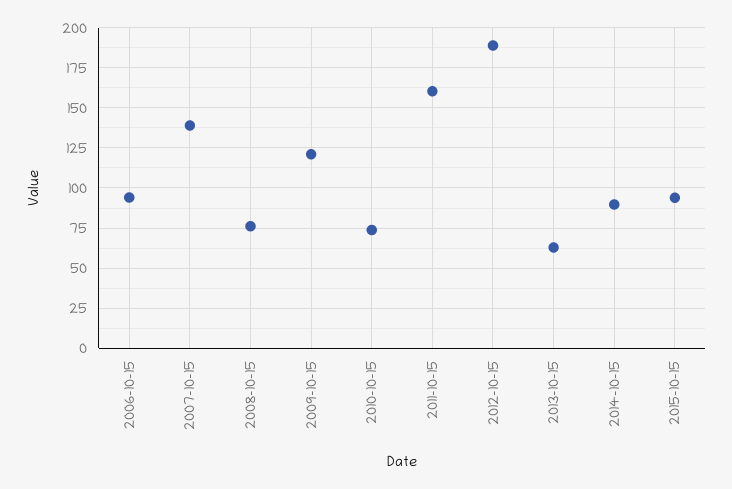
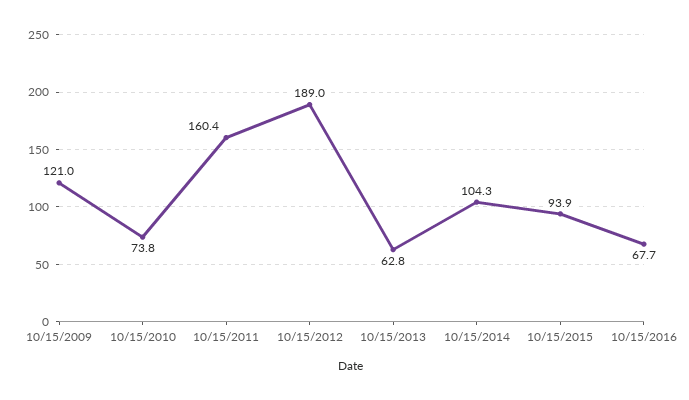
2006-10-15: 95 -> none
2007-10-15: 140 -> none
2008-10-15: 75 -> none
2014-10-15: 90 -> 104.3
10/15/2016: none -> 67.7

